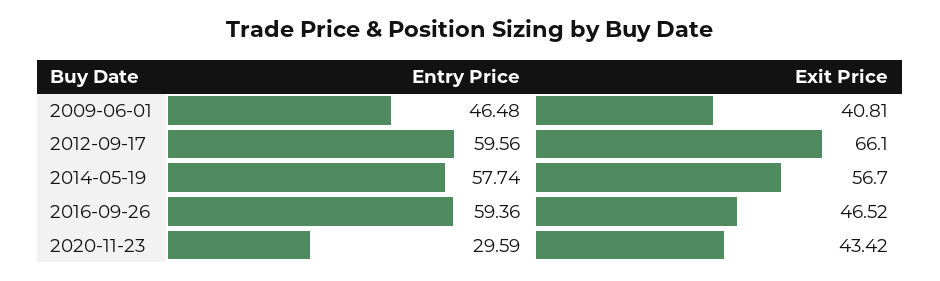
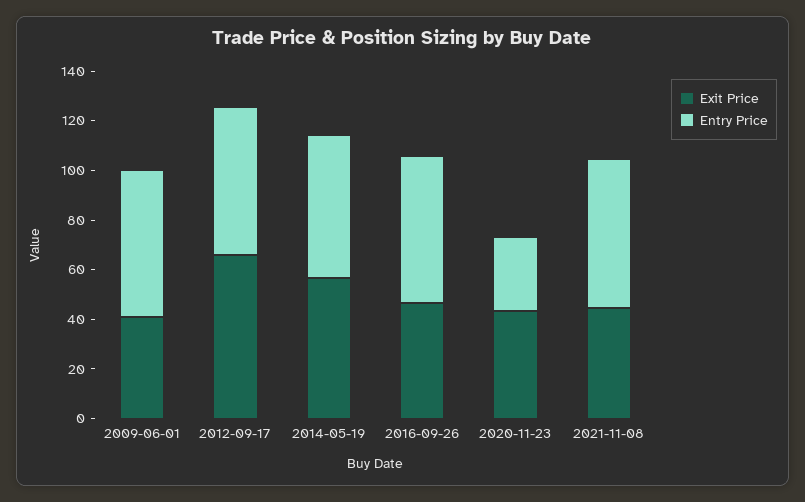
Entry Price, 2009-06-01: 46.48 -> 60
Exit Price, 2021-11-08: none -> 45
Entry Price, 2021-11-08: none -> 60

